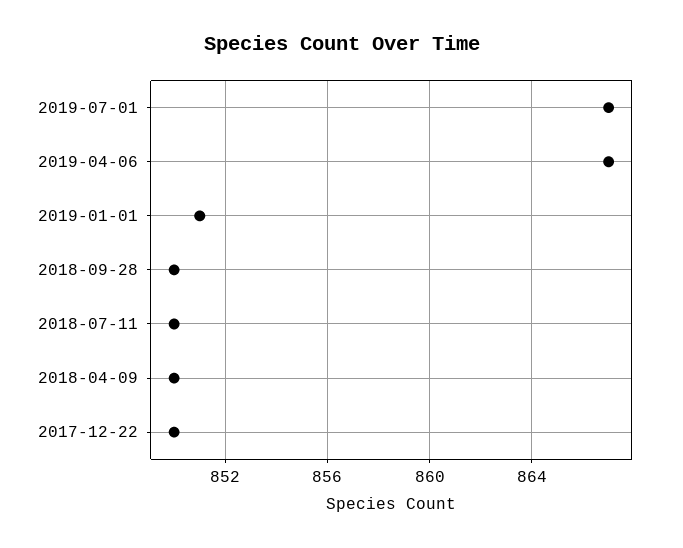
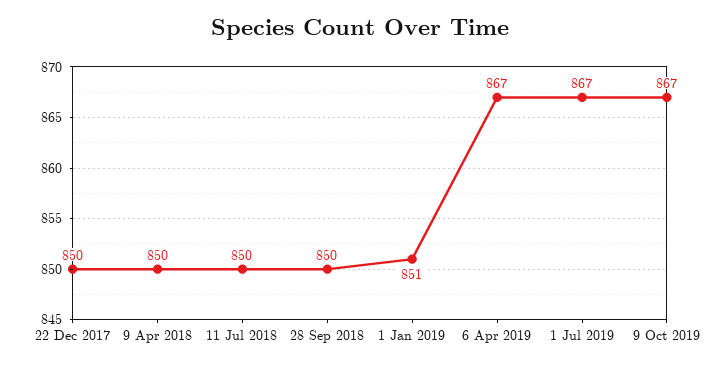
9 Oct 2019: none -> 867

